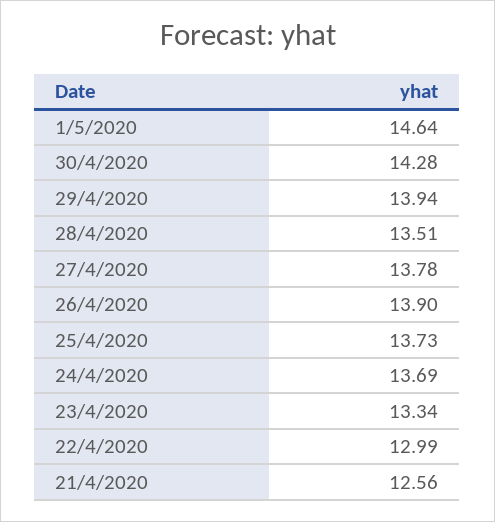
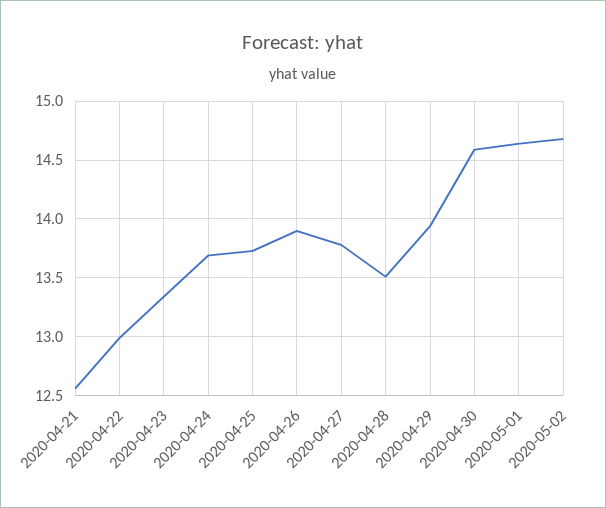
30/4/2020: 14.28 -> 14.6
2020-05-02: none -> 14.7

